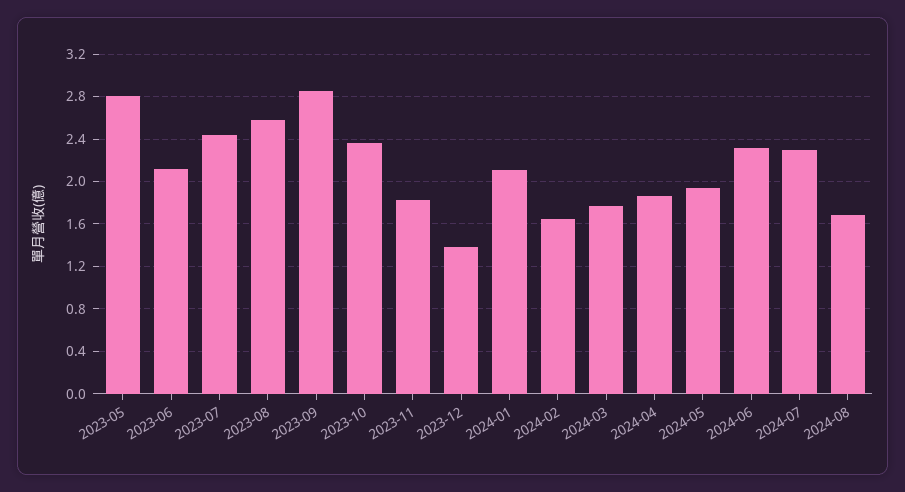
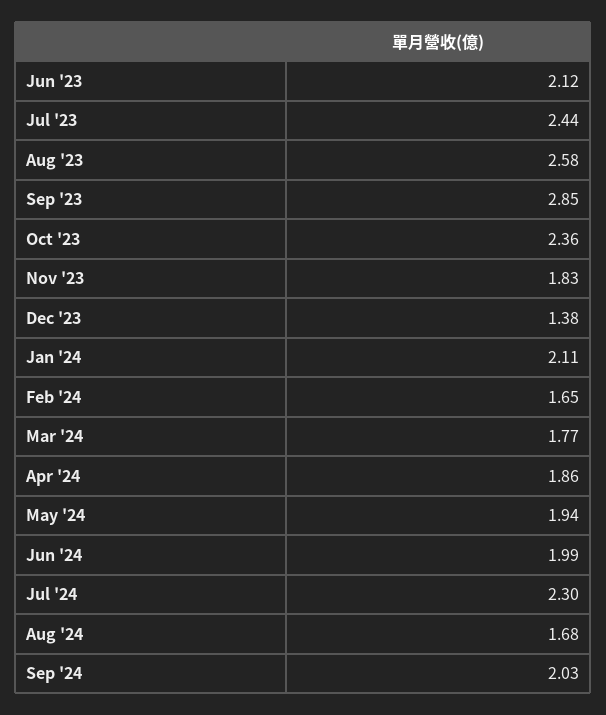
2023-05: 2.8 -> none
2024-06: 2.3 -> 1.99
Sep '24: none -> 2.03

